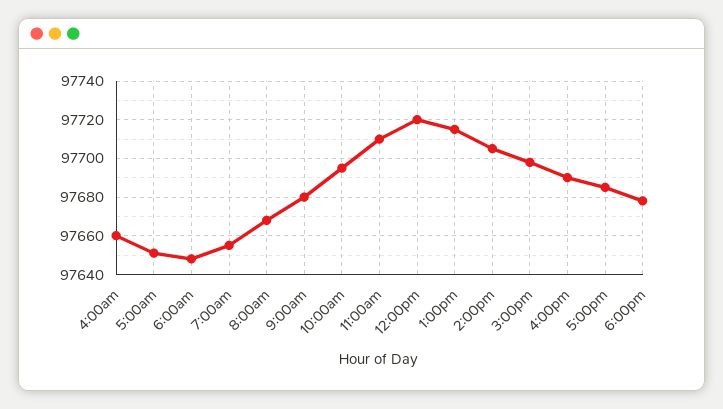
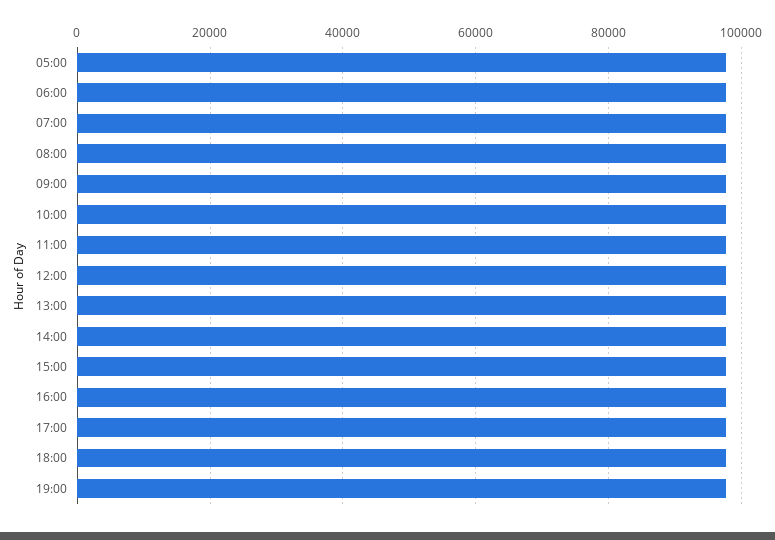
4:00am: 97660 -> none
19:00: none -> 98000

